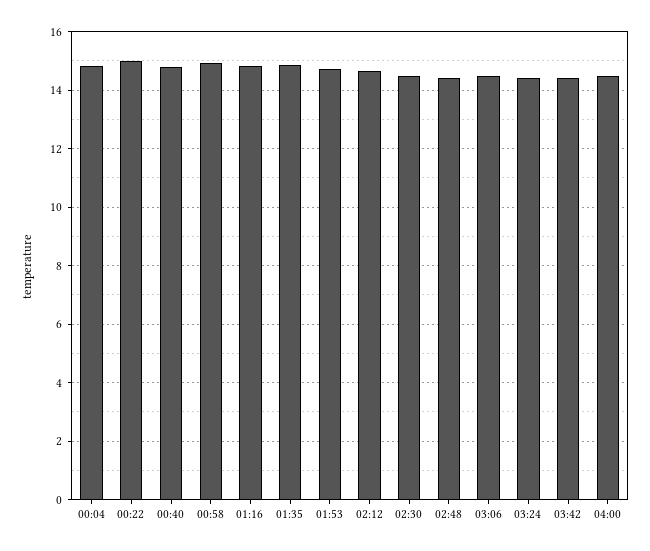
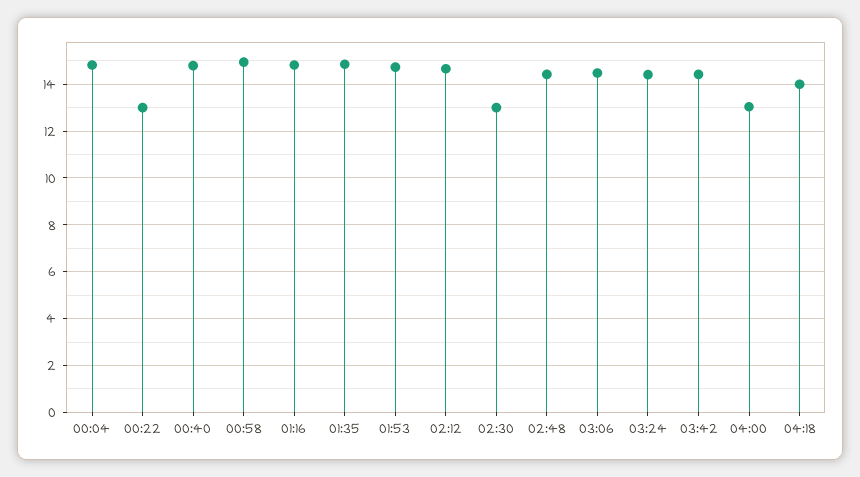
00:22: 15 -> 13
02:30: 14.5 -> 13
04:00: 14.5 -> 13
04:18: none -> 14

